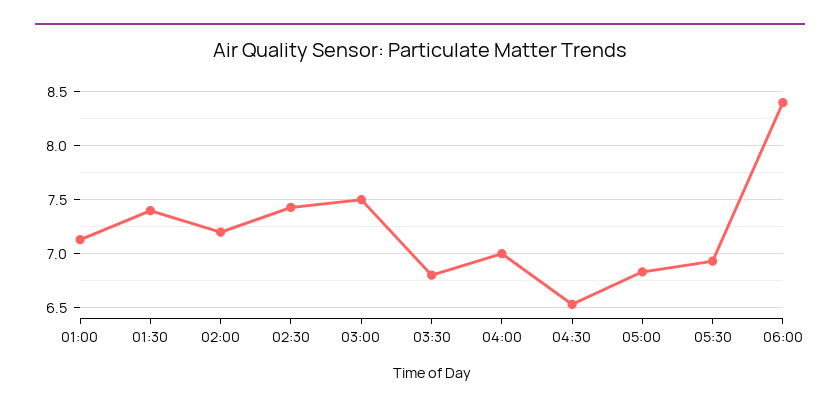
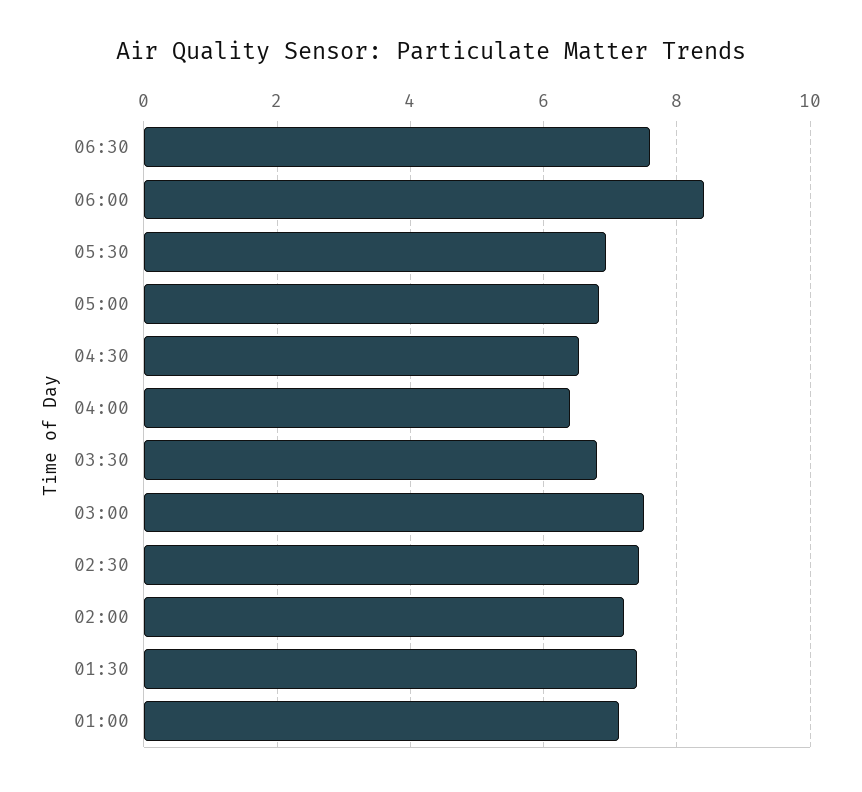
04:00: 7 -> 6.4
06:30: none -> 7.6

